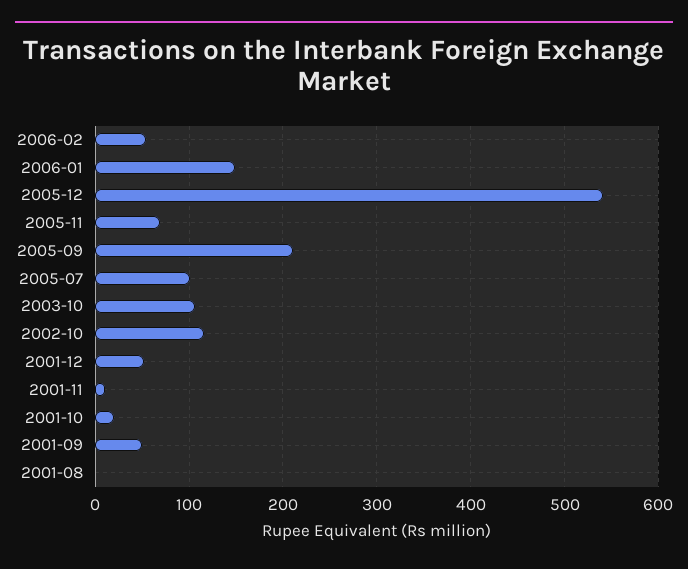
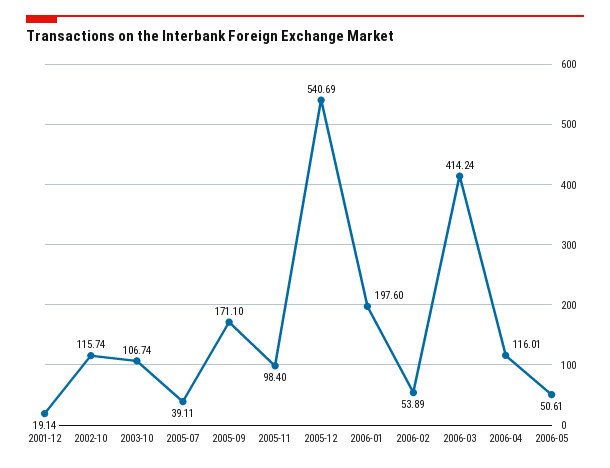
2006-01: 150 -> 197.6
2005-11: 70 -> 98.4
2005-09: 210 -> 171.1
2005-07: 100 -> 39.11
2001-12: 50 -> 19.14
2001-11: 10 -> none
2001-10: 20 -> none
2001-09: 50 -> none
2001-08: 0 -> none
2006-03: none -> 414.24
2006-04: none -> 116.01
2006-05: none -> 50.61

